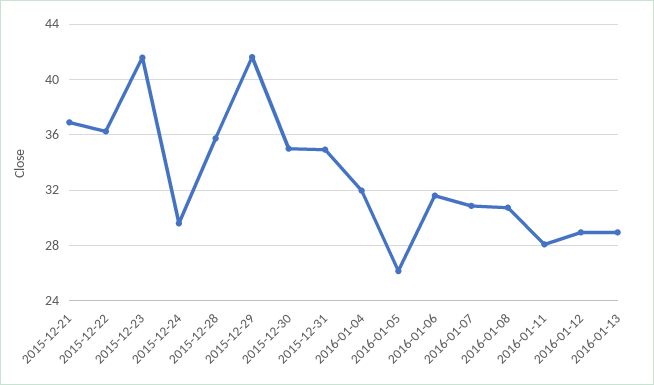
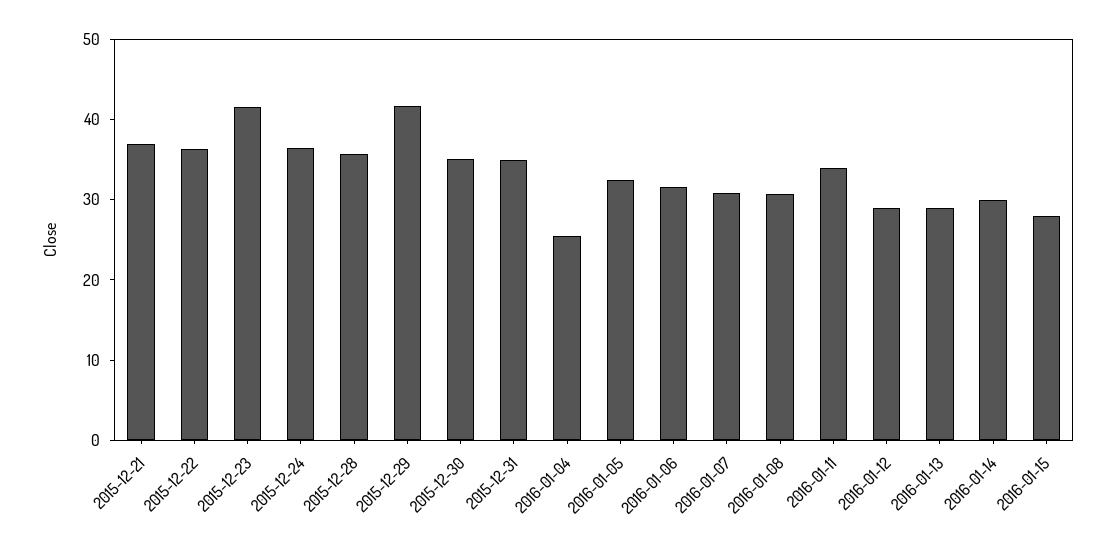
2015-12-24: 29.5 -> 36
2016-01-04: 32 -> 26
2016-01-05: 26 -> 32
2016-01-11: 28 -> 34
2016-01-14: none -> 30
2016-01-15: none -> 28

